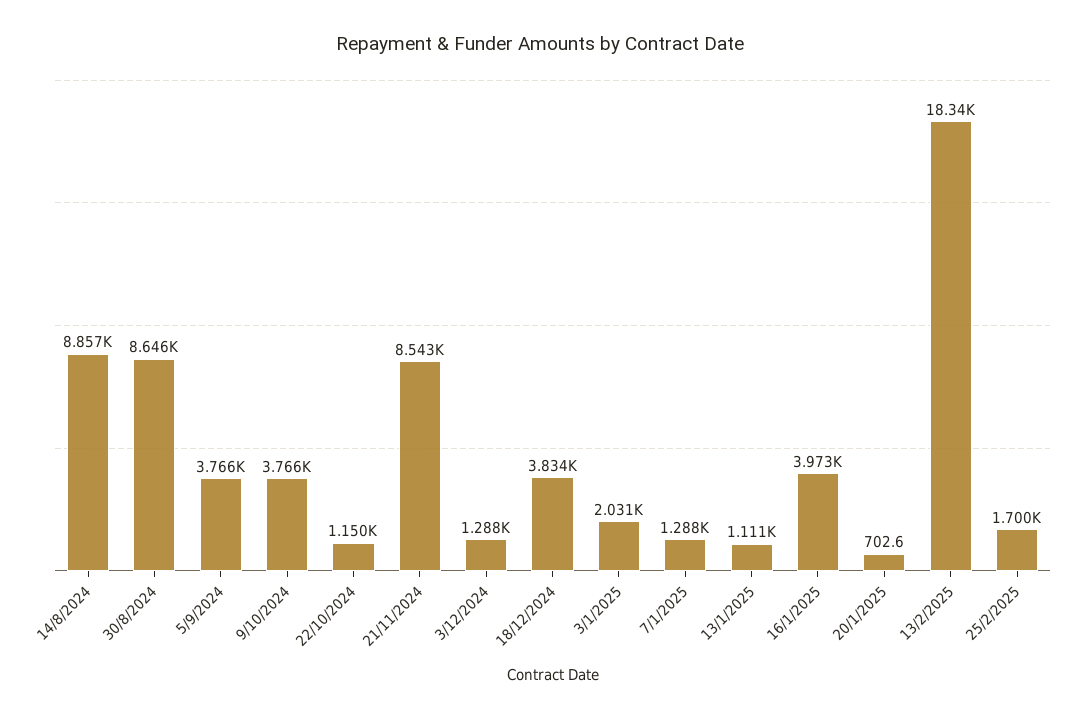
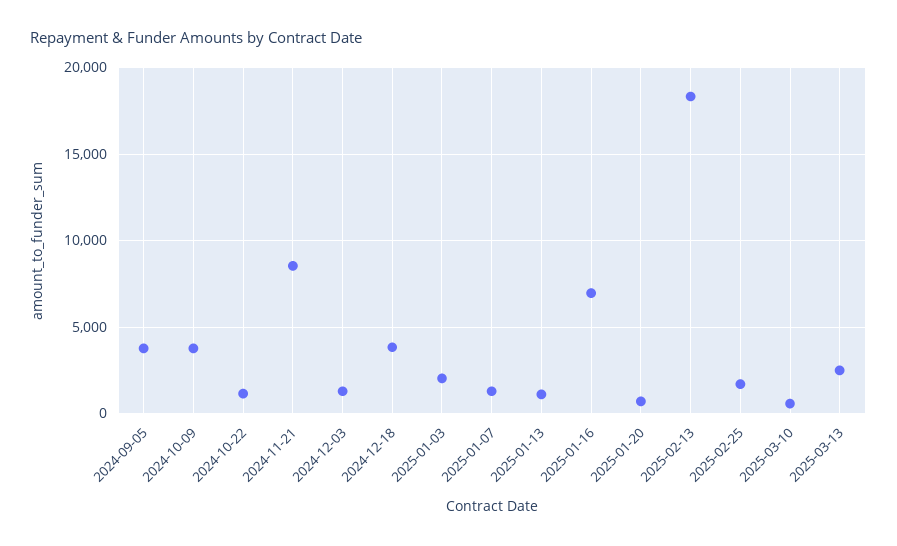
14/8/2024: 8857 -> none
30/8/2024: 8646 -> none
16/1/2025: 3973 -> 7000
2025-03-10: none -> 500
2025-03-13: none -> 2500

